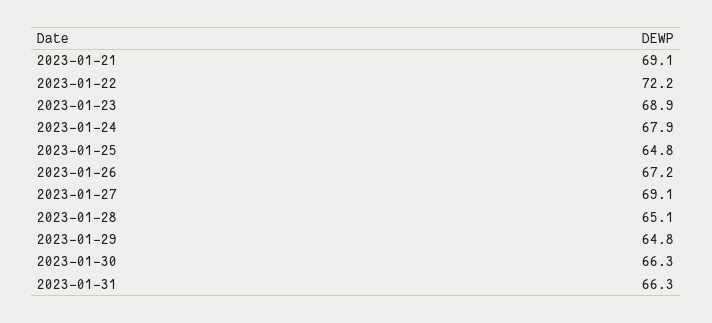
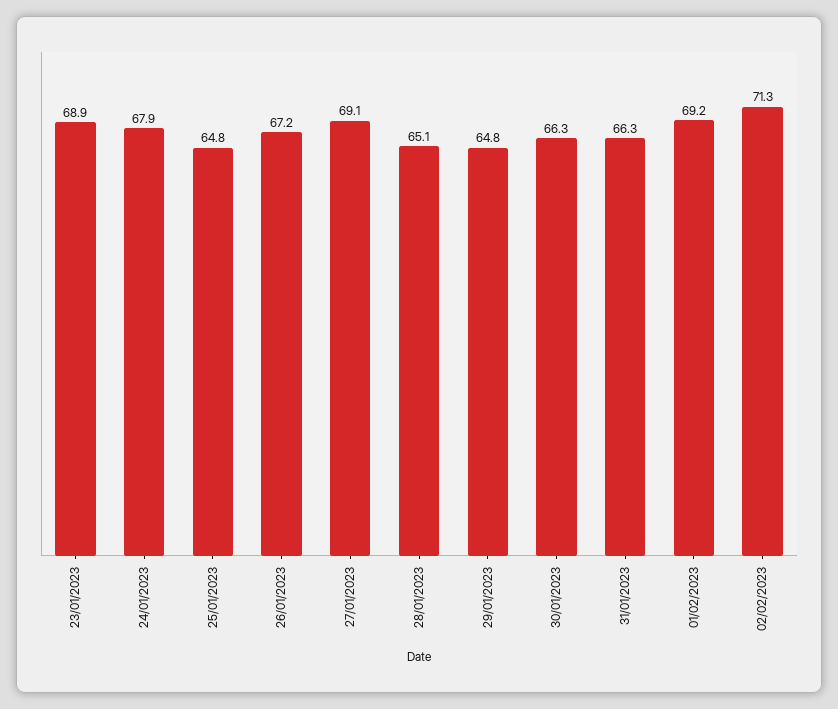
2023-01-21: 69.1 -> none
2023-01-22: 72.2 -> none
01/02/2023: none -> 69.2
02/02/2023: none -> 71.3

